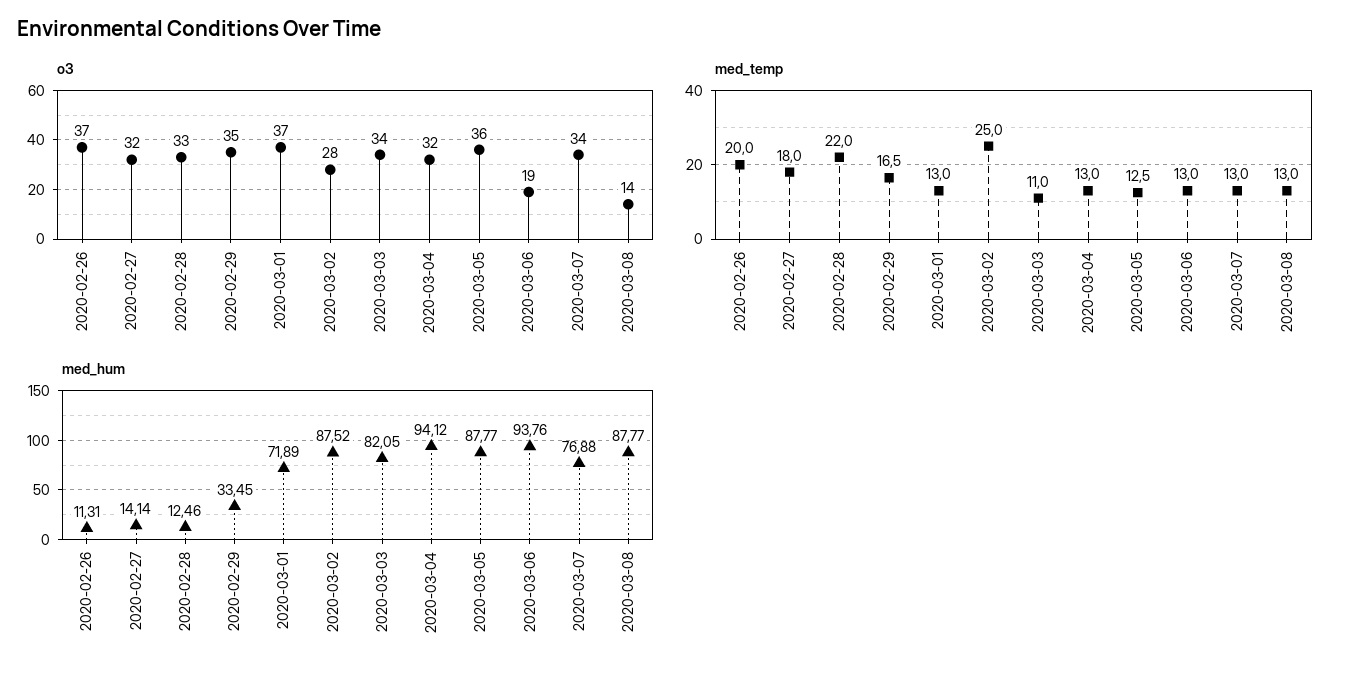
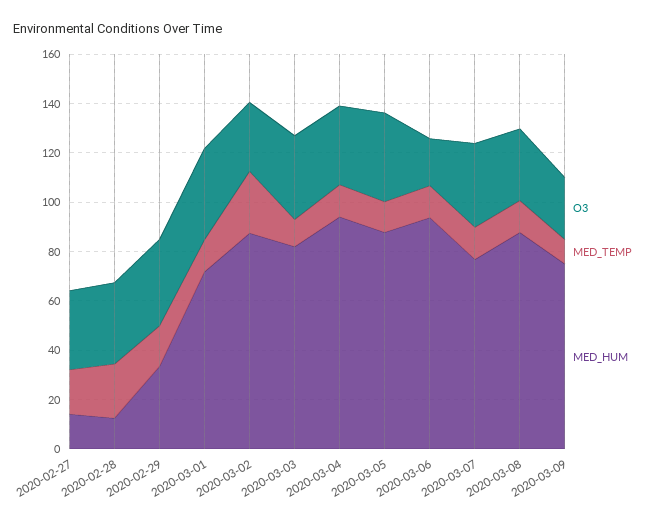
o3, 2020-02-26: 37 -> none
o3, 2020-03-08: 14 -> 30
med_temp, 2020-02-26: 20 -> none
med_hum, 2020-02-26: 11.31 -> none
o3, 2020-03-09: none -> 25
med_temp, 2020-03-09: none -> 10
med_hum, 2020-03-09: none -> 75

